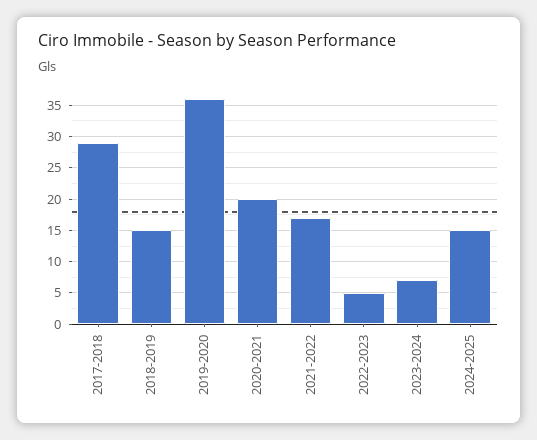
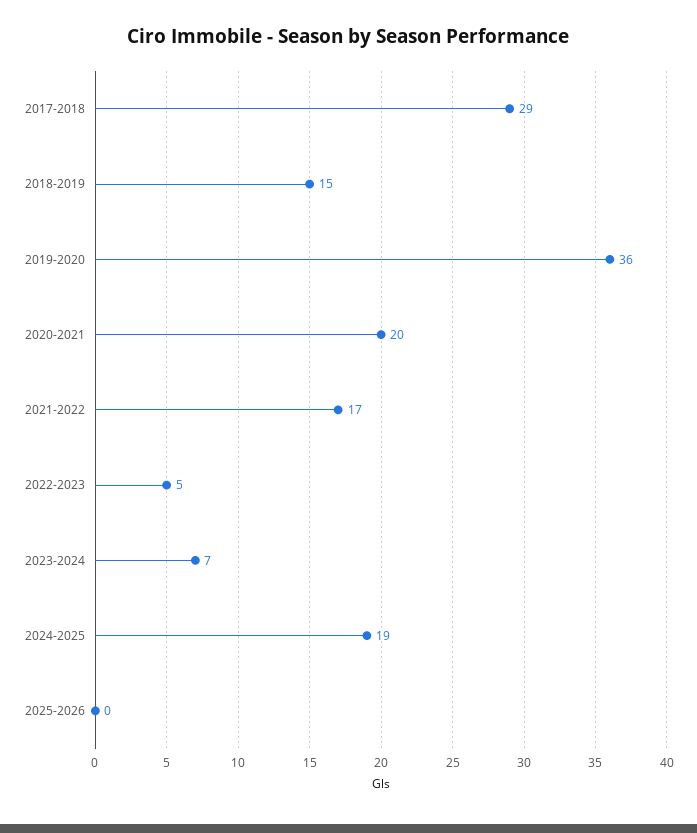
2024-2025: 15 -> 19
2025-2026: none -> 0

